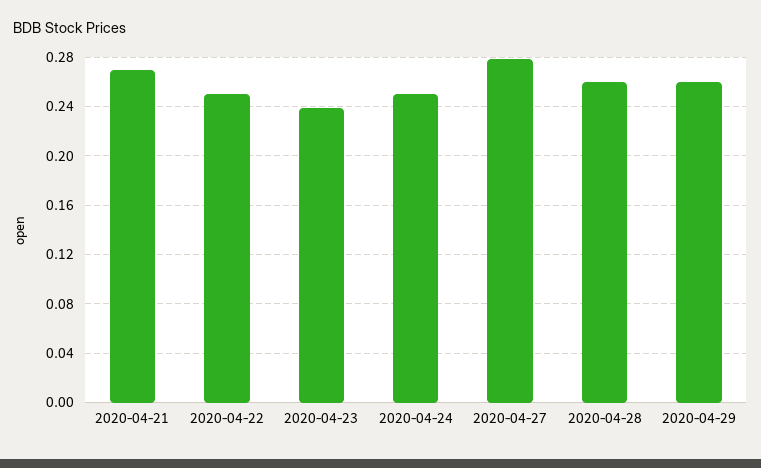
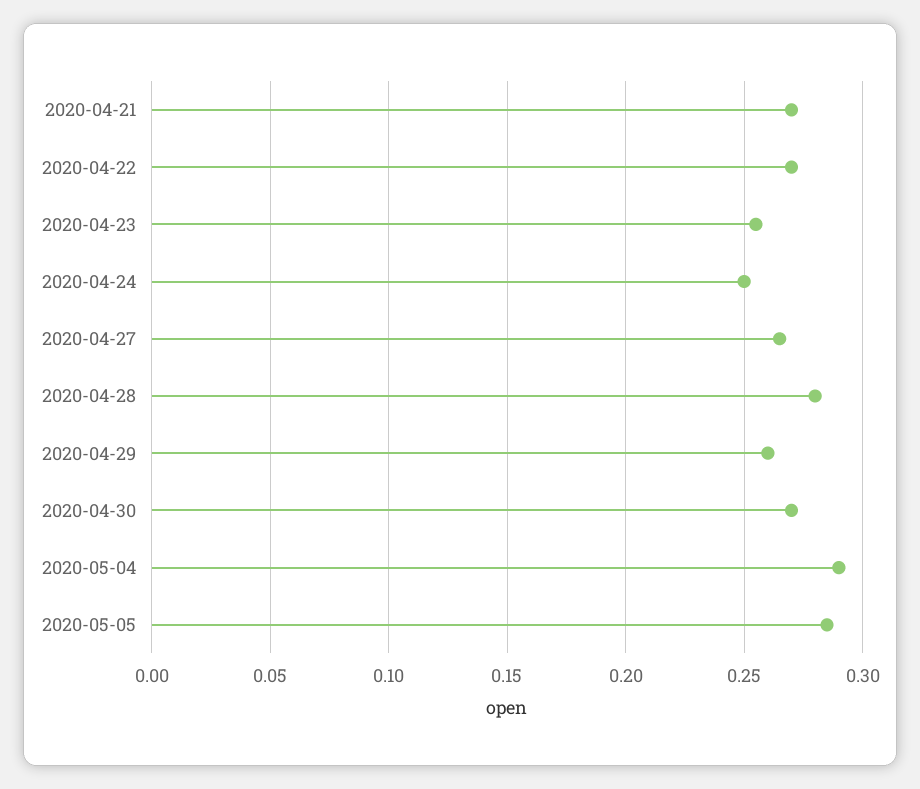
2020-04-22: 0.25 -> 0.27
2020-04-23: 0.24 -> 0.255
2020-04-27: 0.28 -> 0.265
2020-04-28: 0.26 -> 0.28
2020-04-30: none -> 0.27
2020-05-04: none -> 0.29
2020-05-05: none -> 0.285

